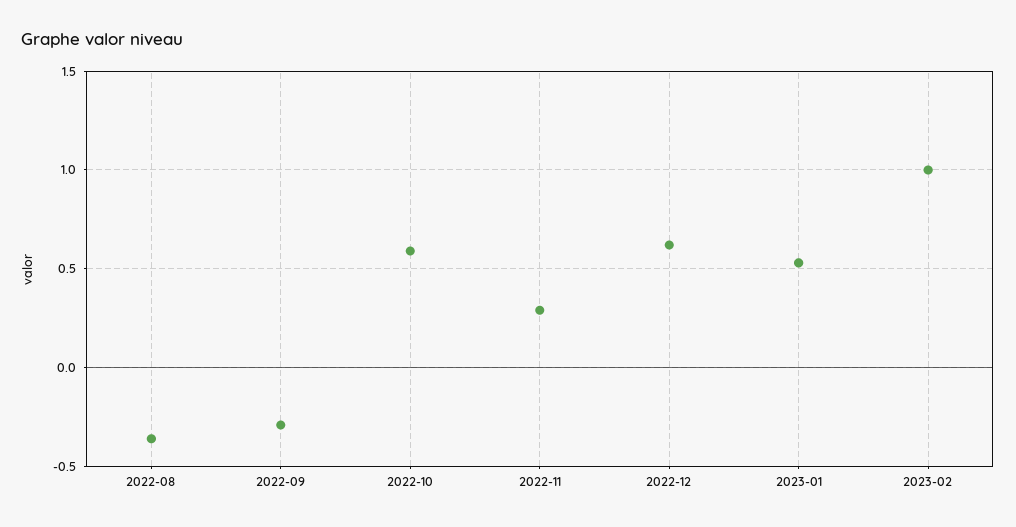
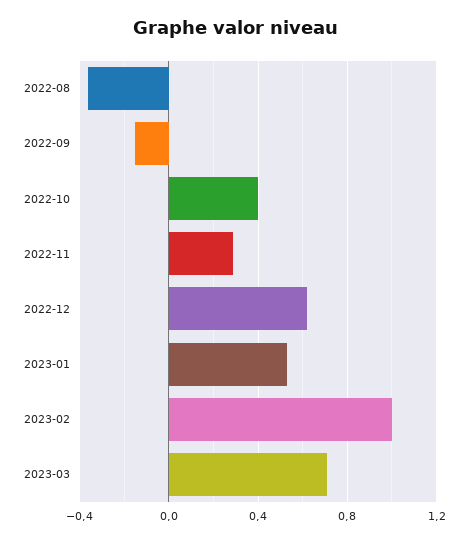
2022-09: -0.3 -> -0.15
2022-10: 0.6 -> 0.4
2023-03: none -> 0.7

